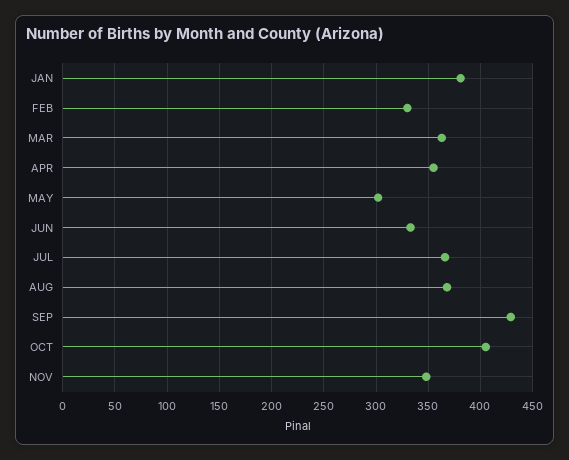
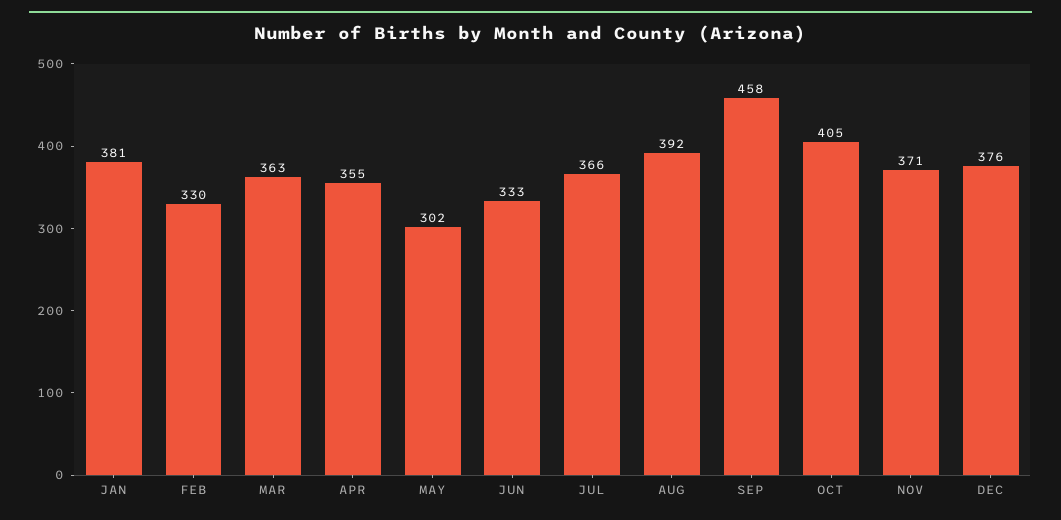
AUG: 370 -> 392
SEP: 430 -> 458
NOV: 350 -> 371
DEC: none -> 376

